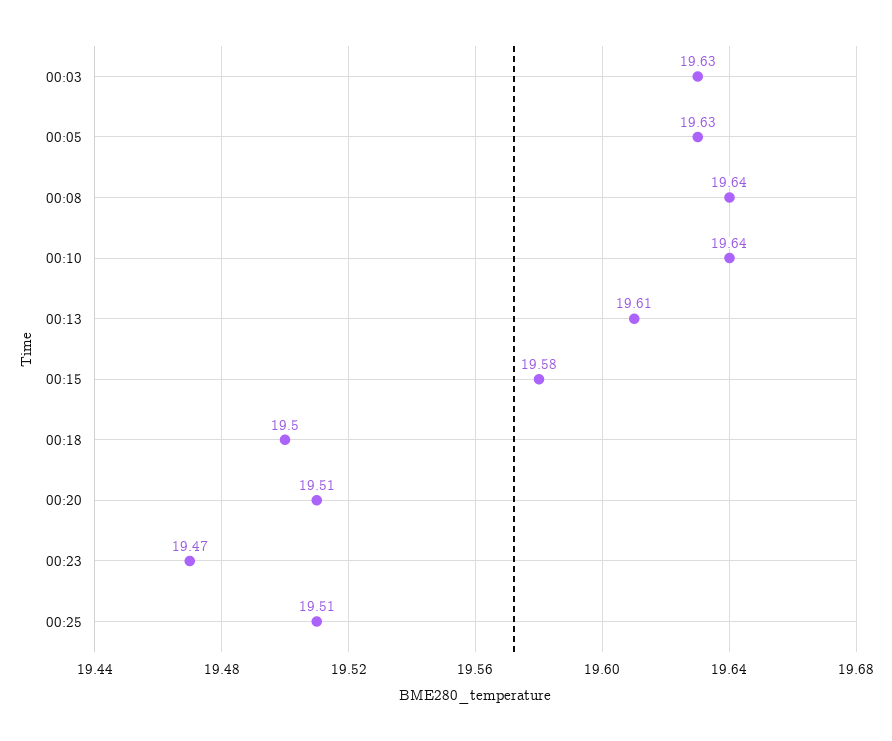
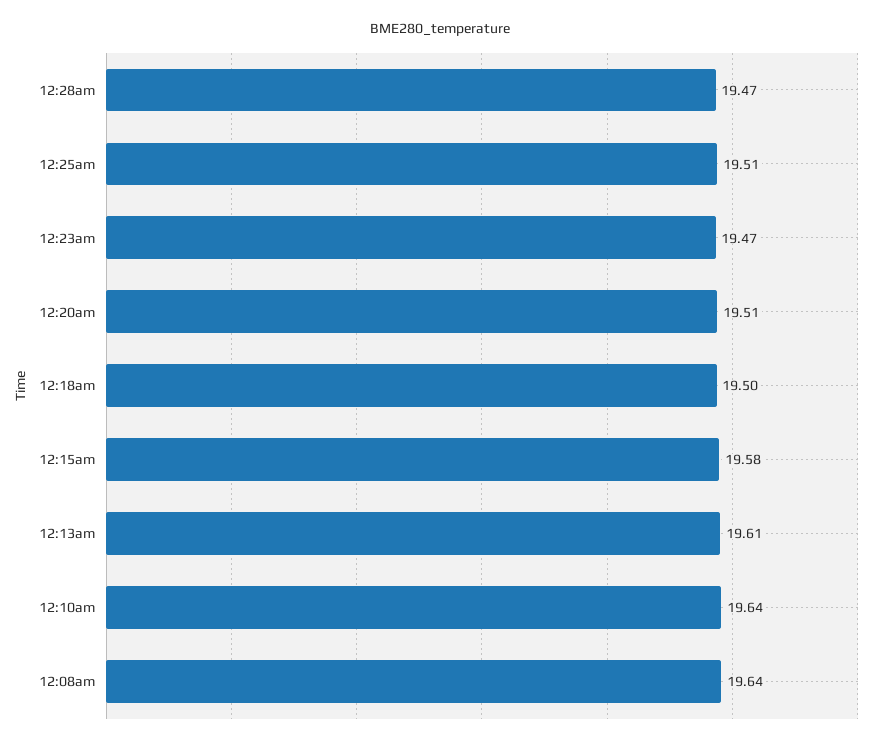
00:03: 19.63 -> none
00:05: 19.63 -> none
12:28am: none -> 19.47

